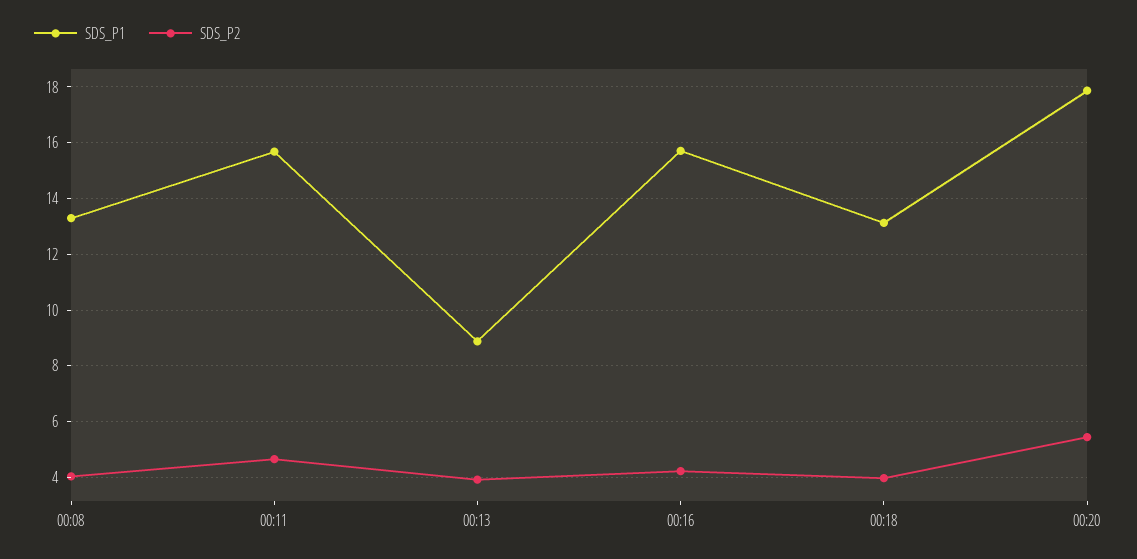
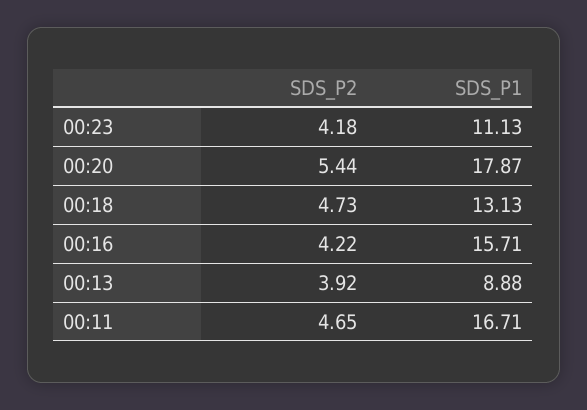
SDS_P1, 00:08: 13.25 -> none
SDS_P2, 00:08: 4 -> none
SDS_P1, 00:11: 15.75 -> 16.71
SDS_P2, 00:18: 4 -> 4.73
SDS_P2, 00:23: none -> 4.18
SDS_P1, 00:23: none -> 11.13

